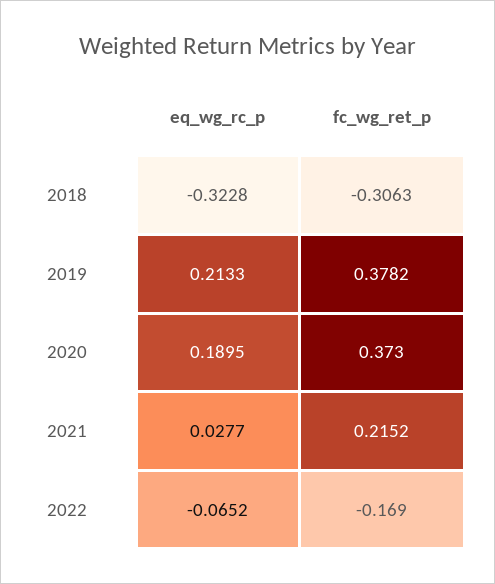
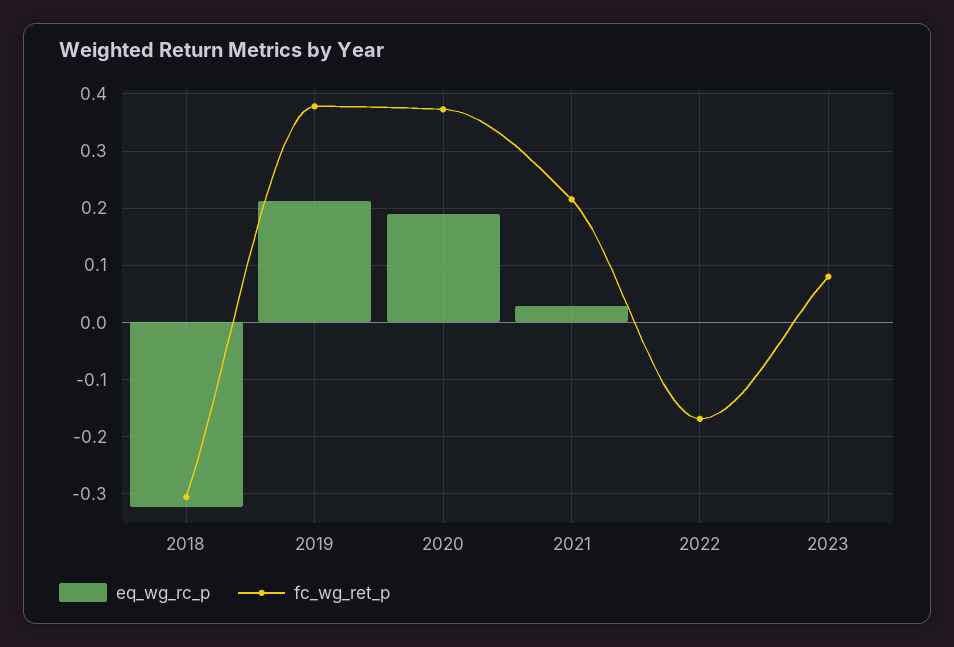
eq_wg_rc_p, 2022: -0.0652 -> 0
eq_wg_rc_p, 2023: none -> 0
fc_wg_ret_p, 2023: none -> 0.08

